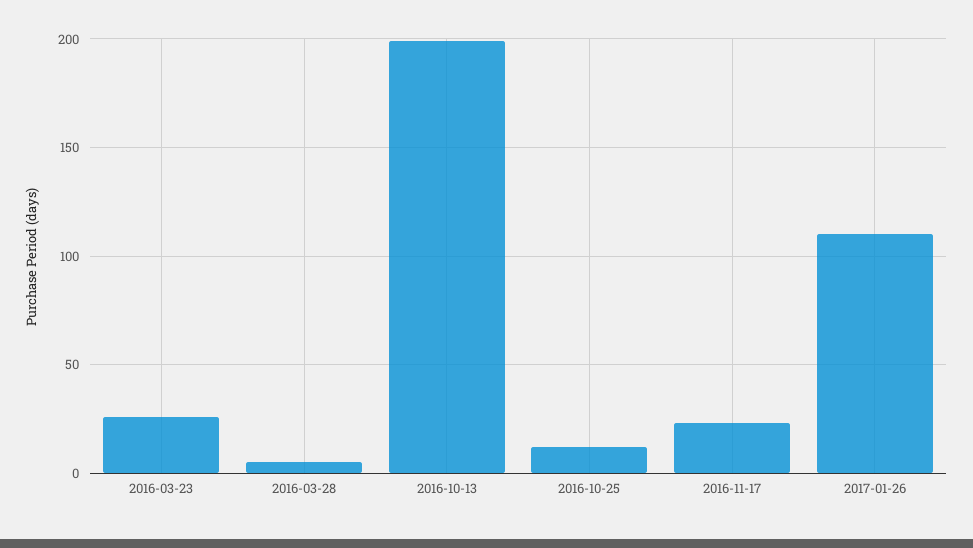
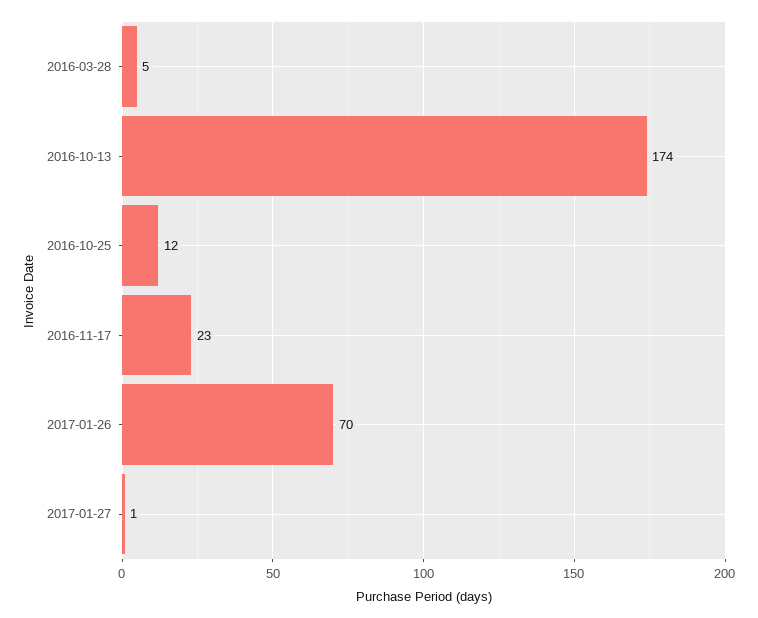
2016-03-23: 25 -> none
2016-10-13: 200 -> 174
2017-01-26: 110 -> 70
2017-01-27: none -> 1

